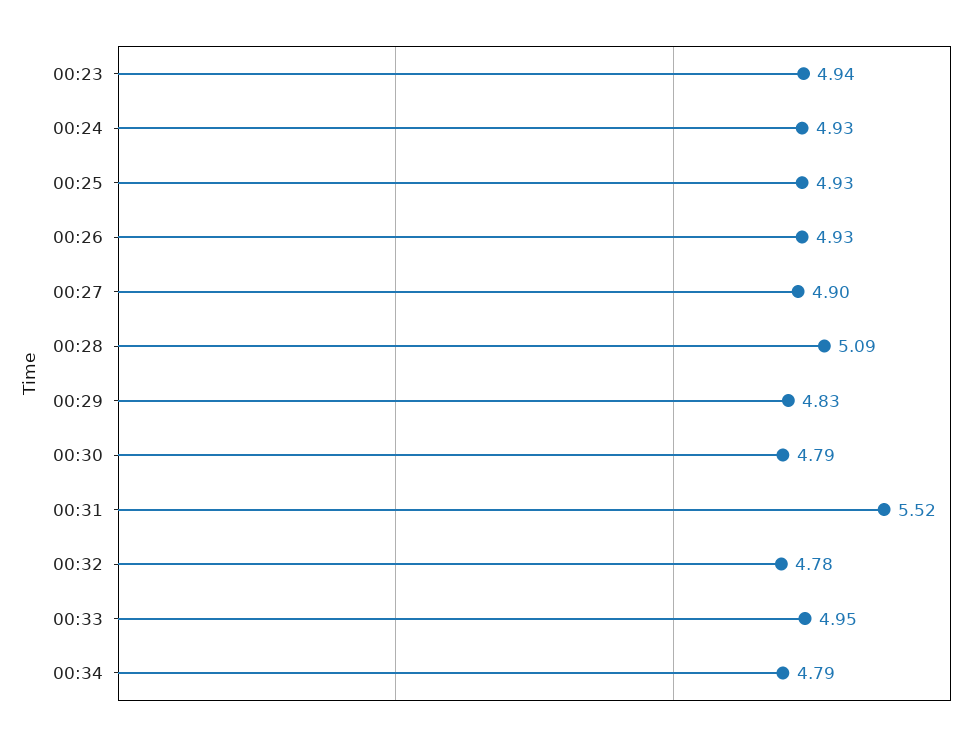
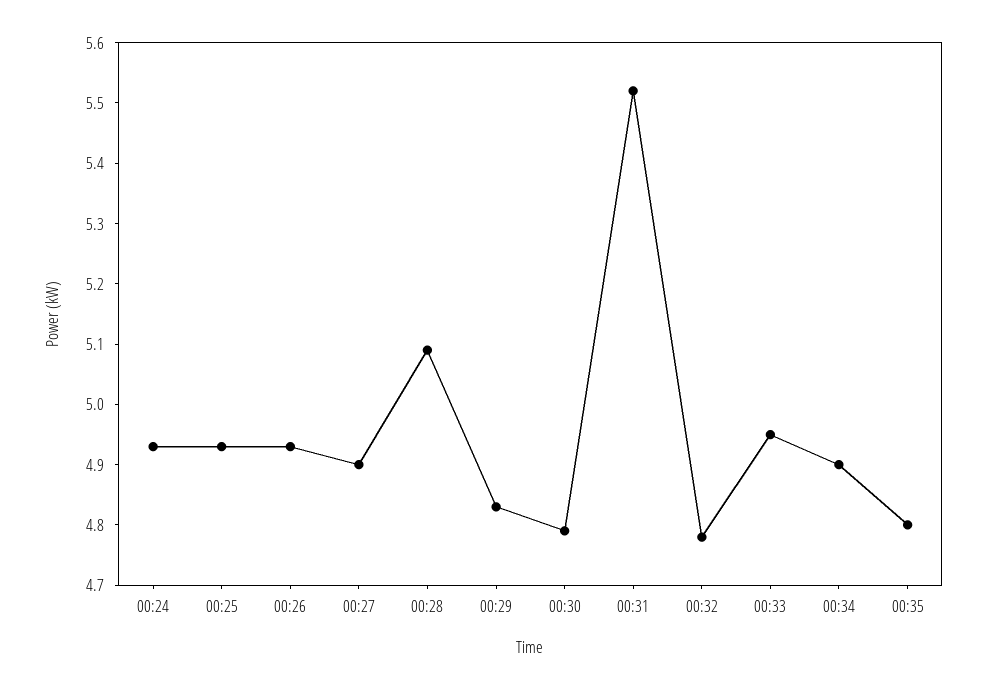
00:23: 4.94 -> none
00:34: 4.79 -> 4.9
00:35: none -> 4.8

